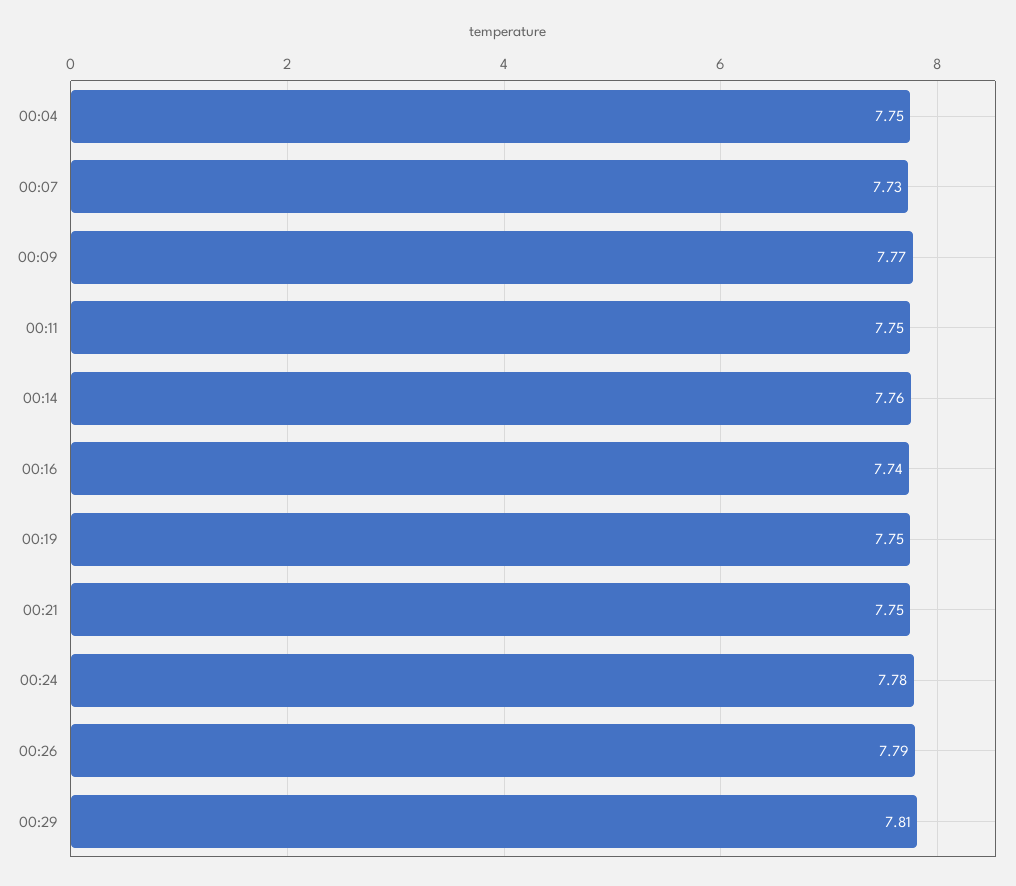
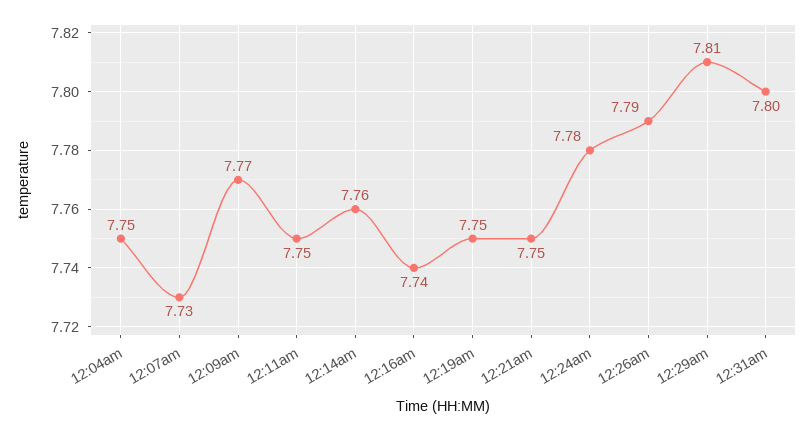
12:31am: none -> 7.8

